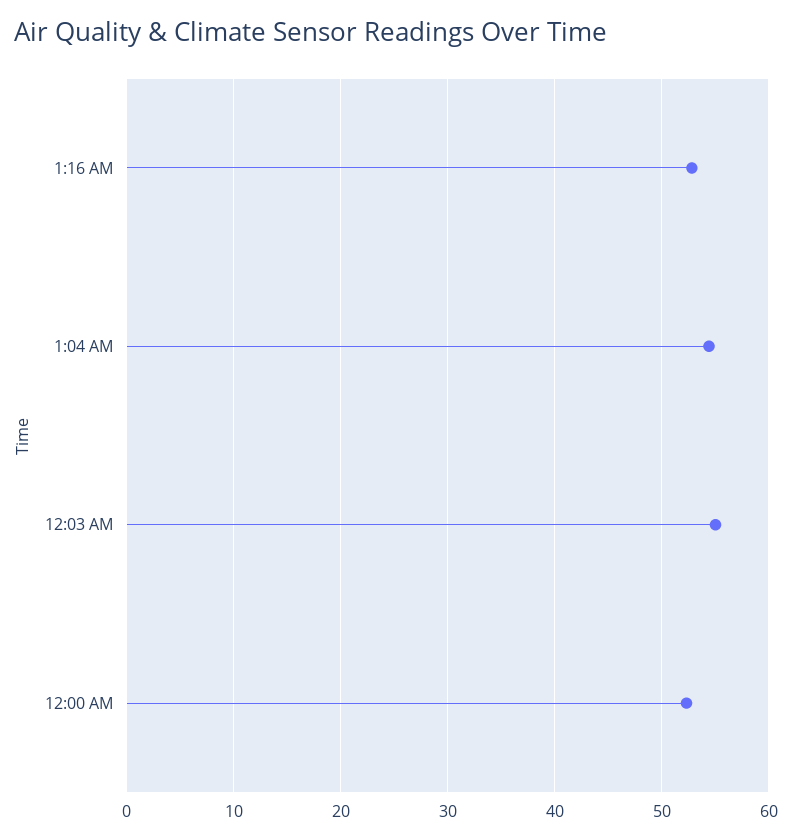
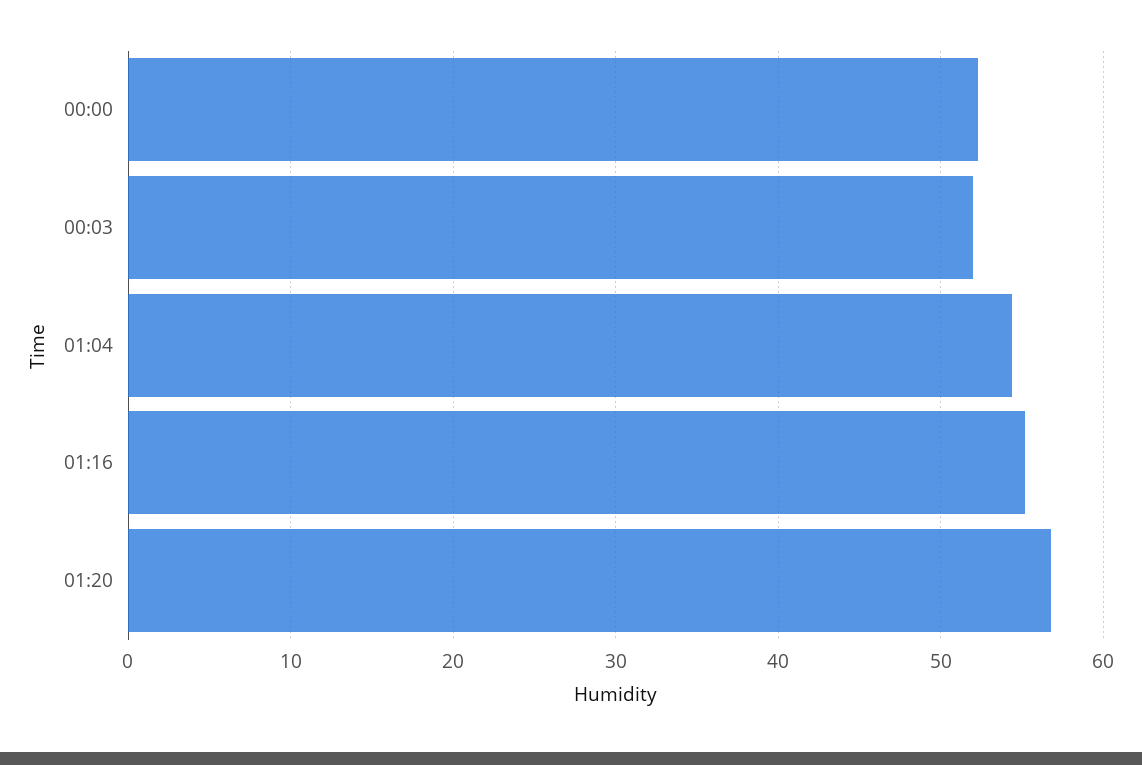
1:16 AM: 53 -> 55
12:03 AM: 55 -> 52
01:20: none -> 57

